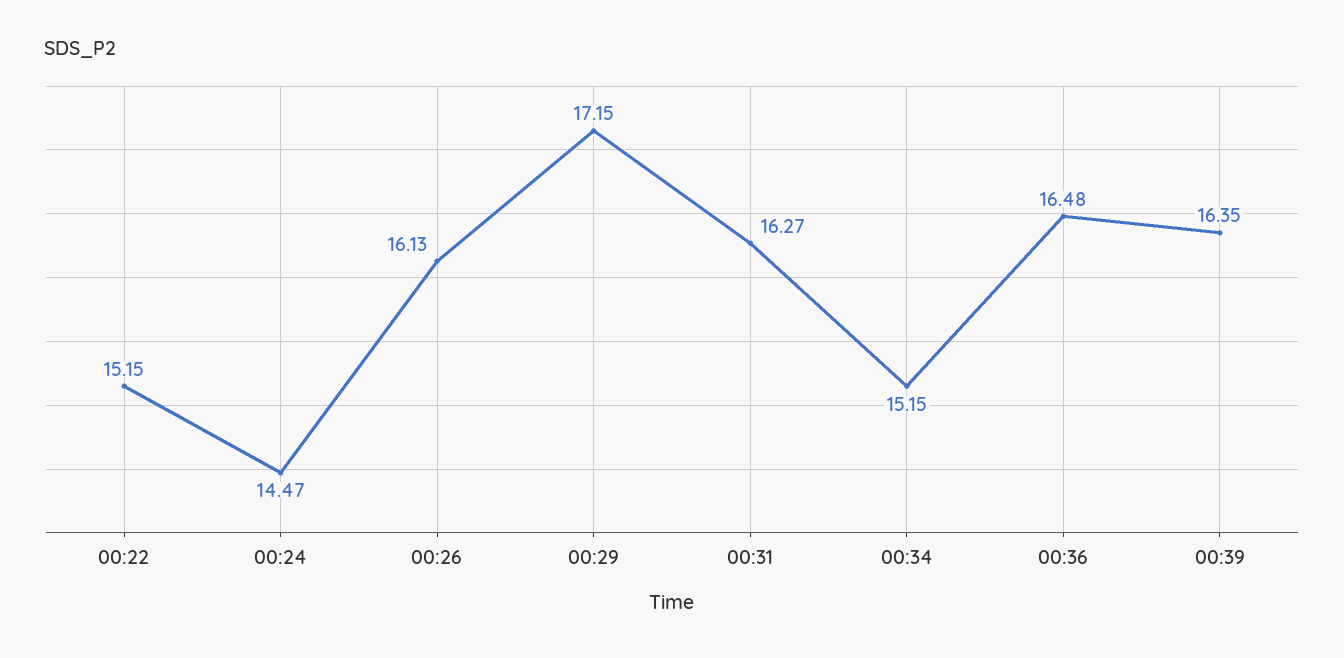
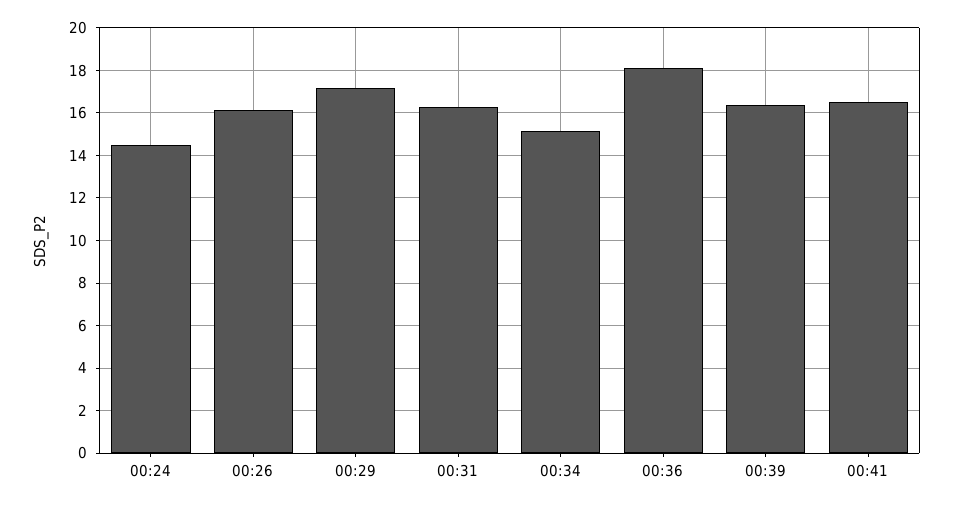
00:22: 15.15 -> none
00:36: 16.48 -> 18
00:41: none -> 16.5

